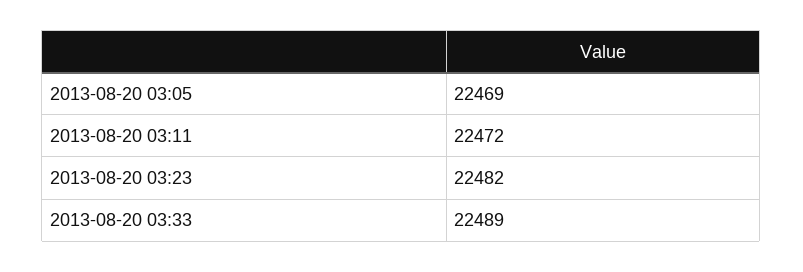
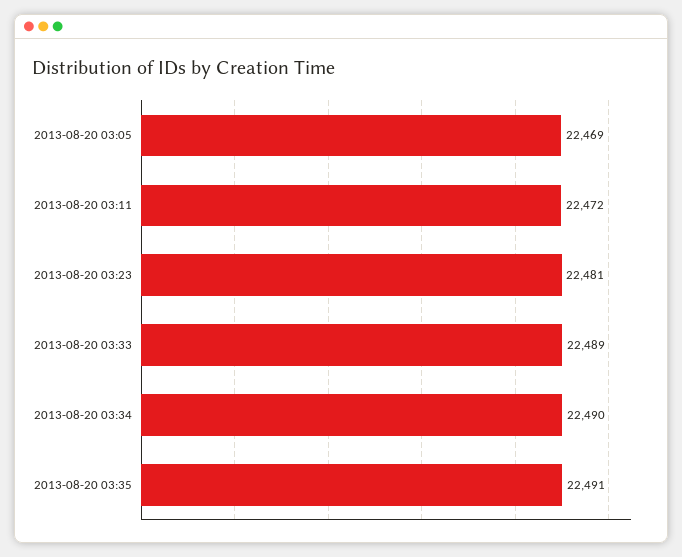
2013-08-20 03:23: 22482 -> 22481
2013-08-20 03:34: none -> 22490
2013-08-20 03:35: none -> 22491

